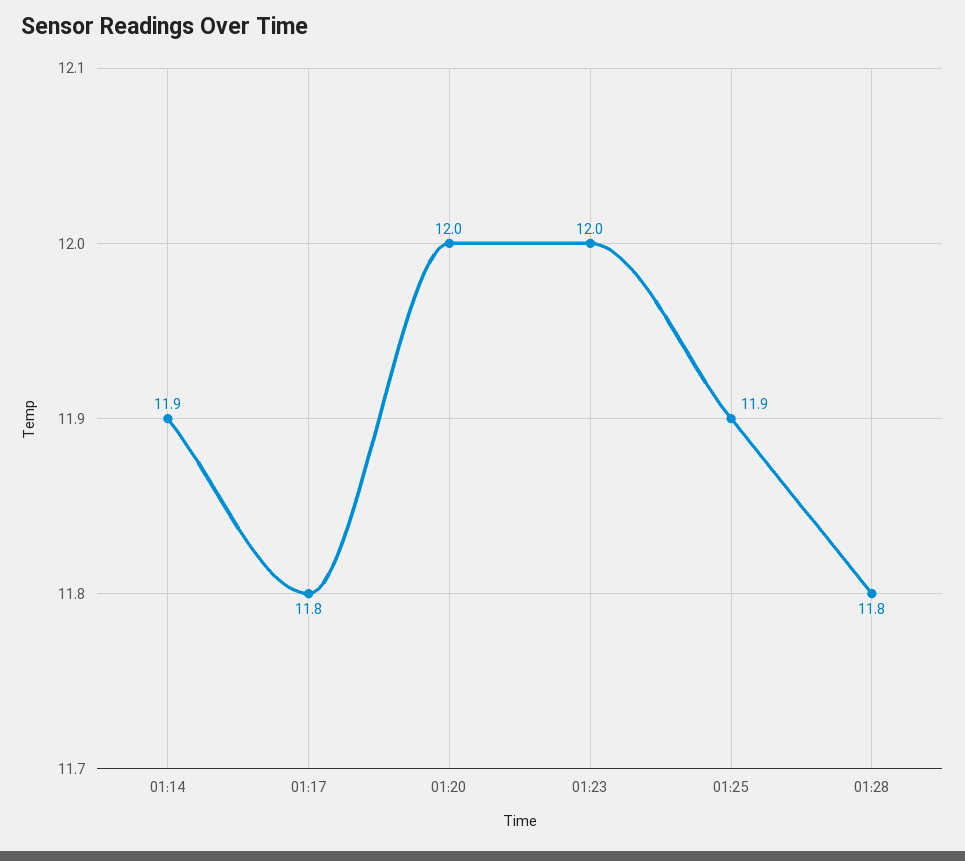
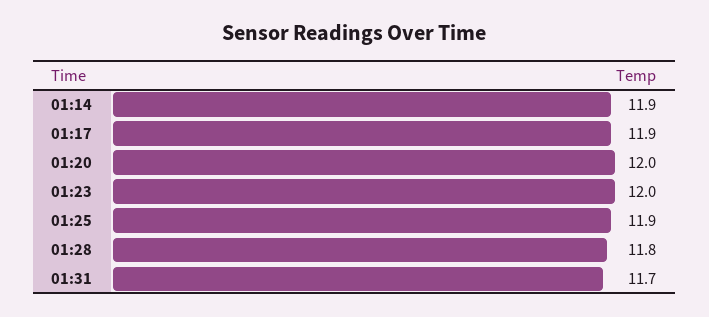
01:17: 11.8 -> 11.9
01:31: none -> 11.7

